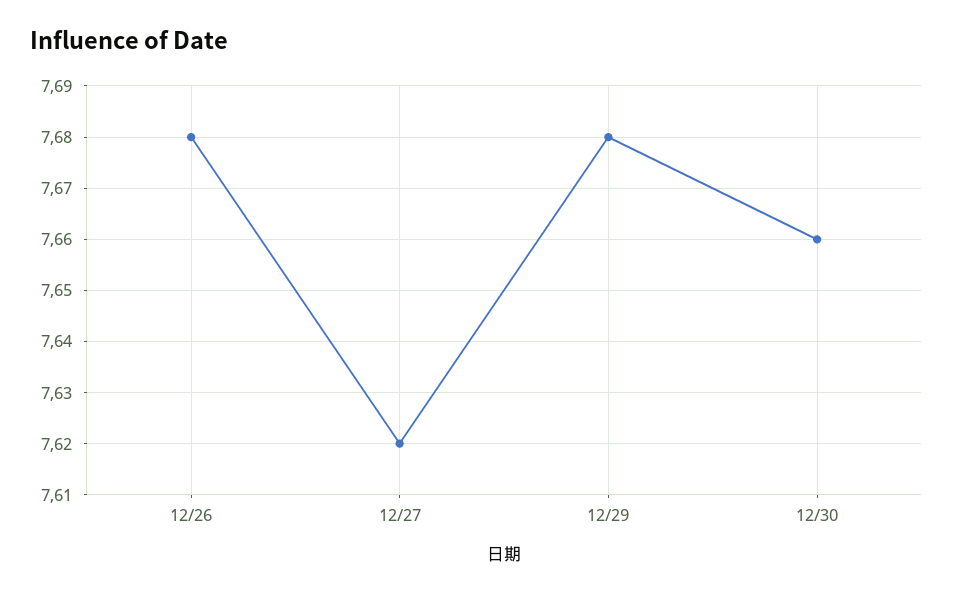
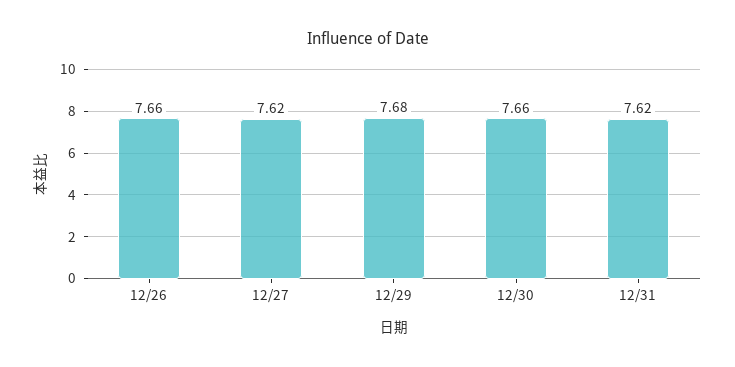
12/26: 7.68 -> 7.66
12/31: none -> 7.62

